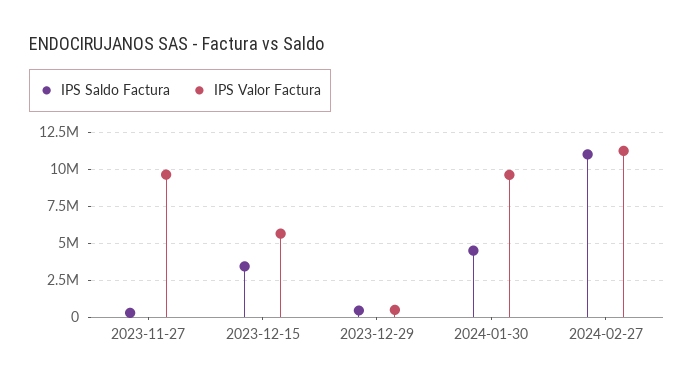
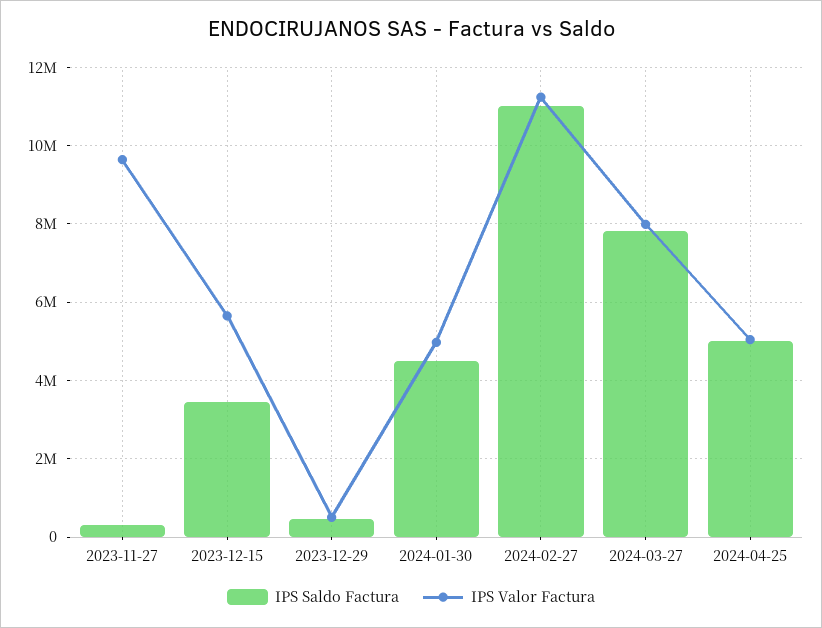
IPS Valor Factura, 2024-01-30: 9500000 -> 5000000
IPS Saldo Factura, 2024-03-27: none -> 7800000
IPS Valor Factura, 2024-03-27: none -> 8000000
IPS Saldo Factura, 2024-04-25: none -> 5000000
IPS Valor Factura, 2024-04-25: none -> 5000000

